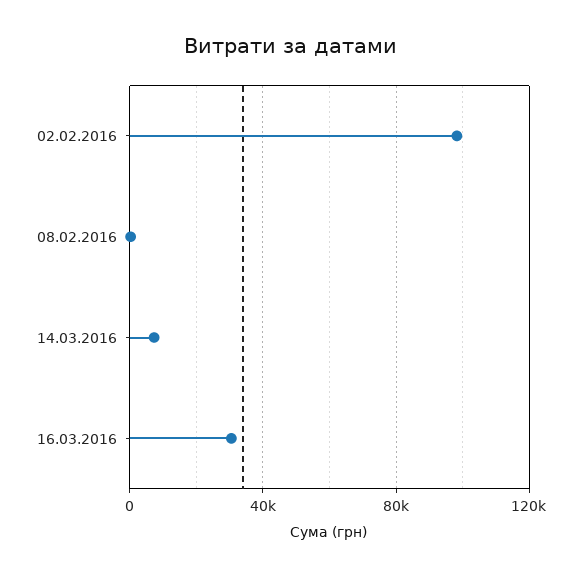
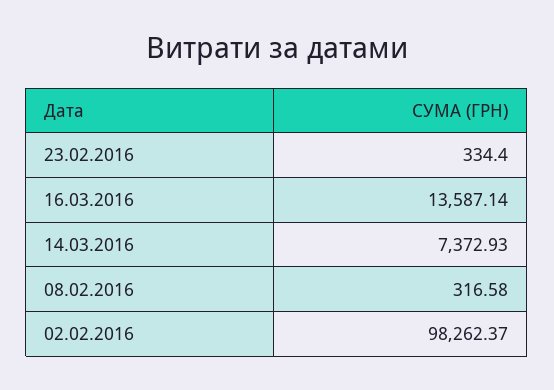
16.03.2016: 30000 -> 13587.14
23.02.2016: none -> 334.4

